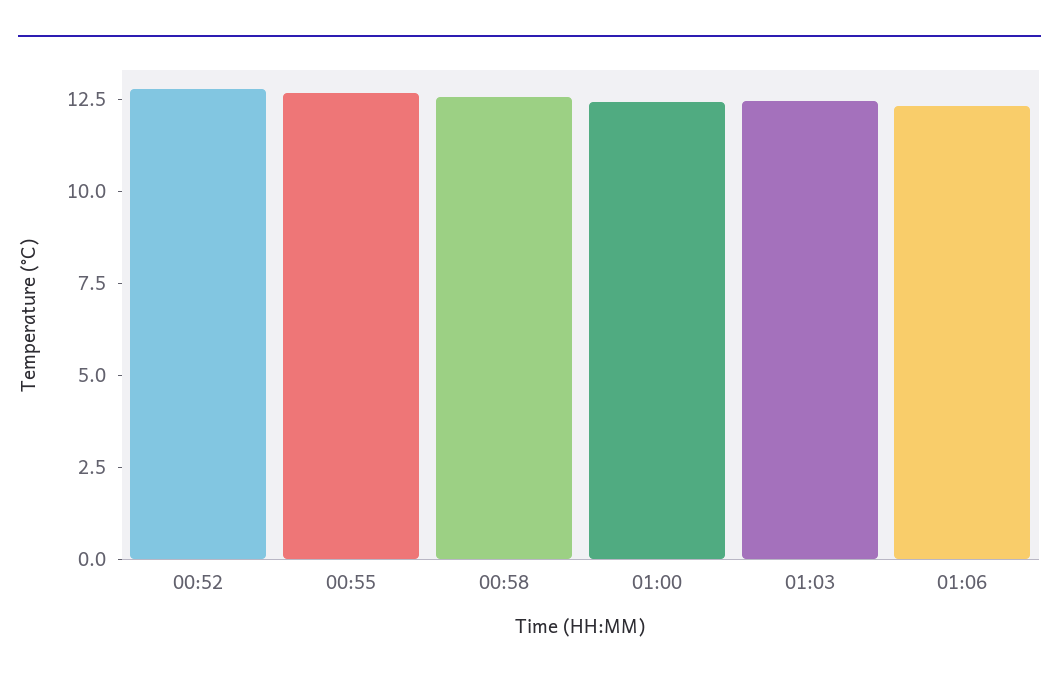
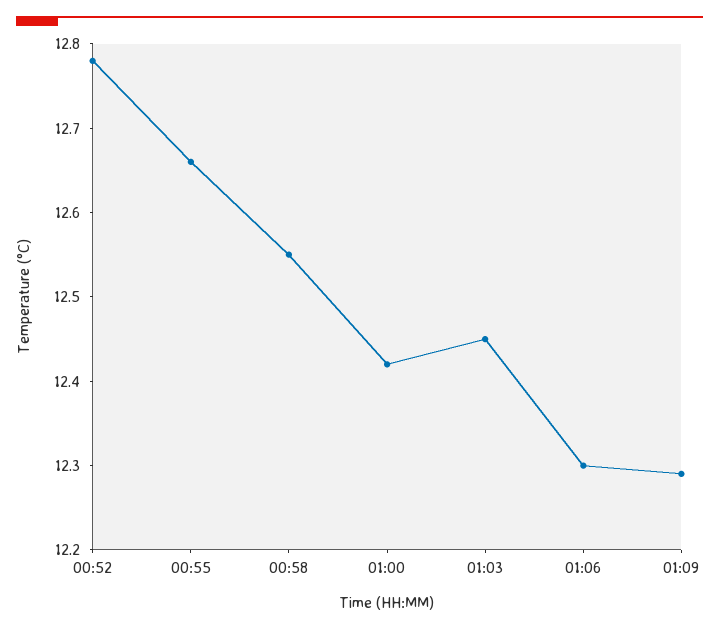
01:09: none -> 12.29

